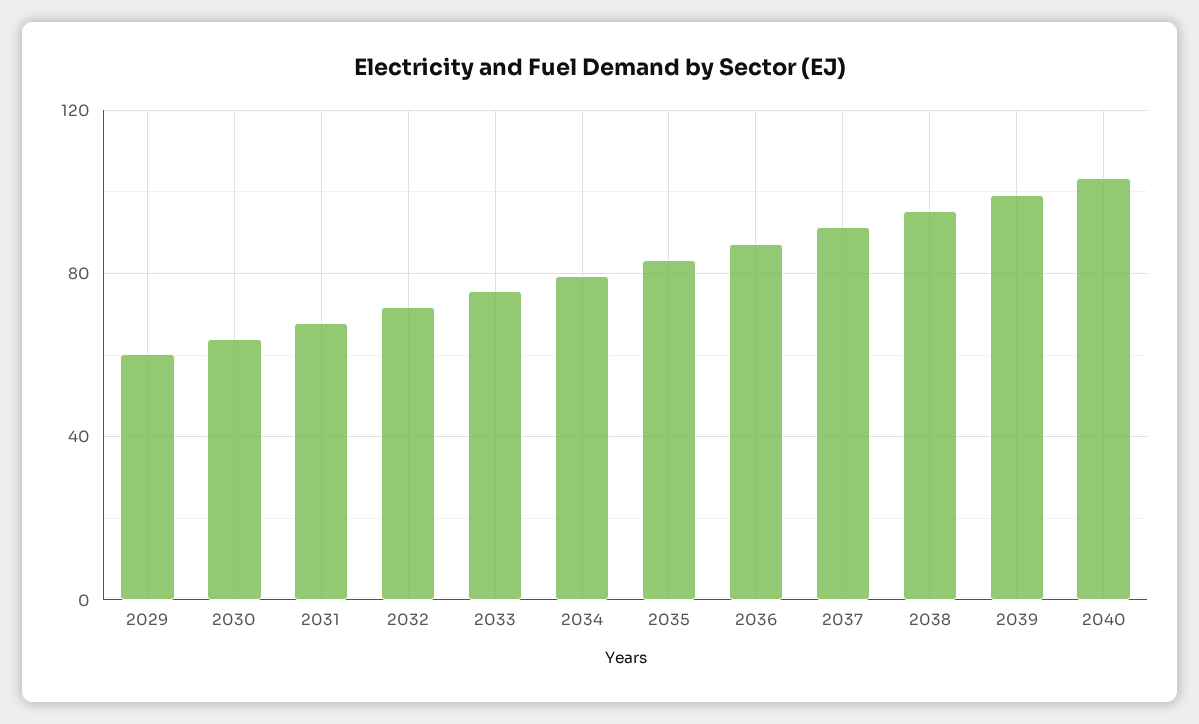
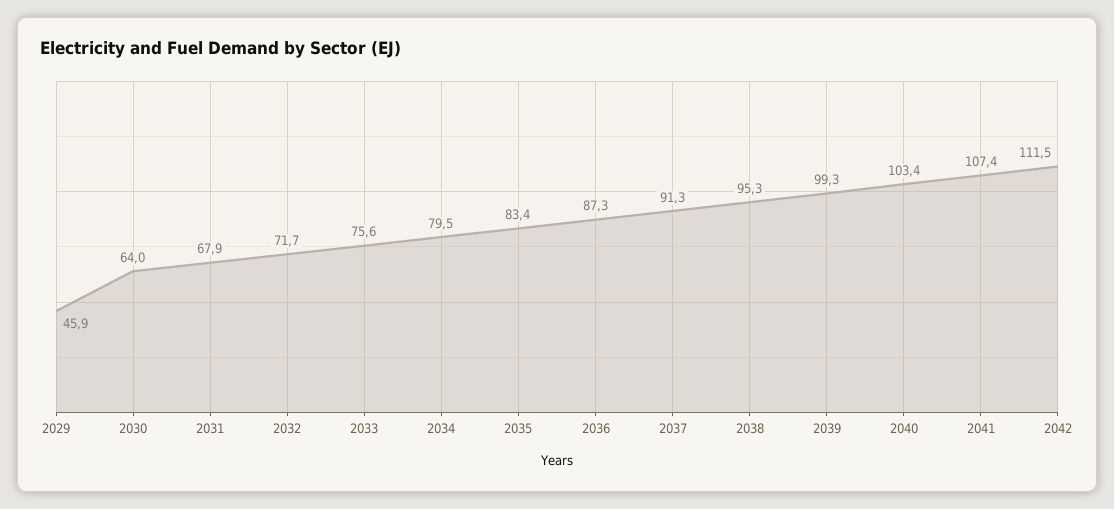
2029: 60 -> 45.9
2041: none -> 107.4
2042: none -> 111.5

